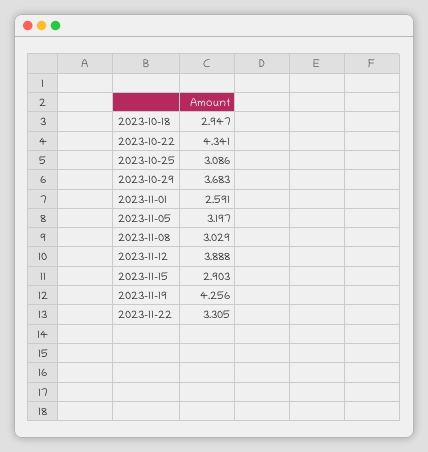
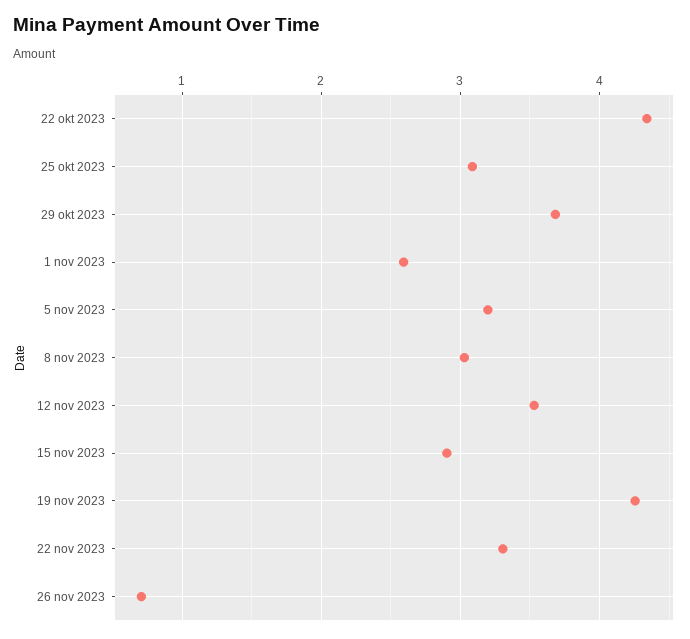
2023-10-18: 2.947 -> none
2023-11-12: 3.888 -> 3.5
26 nov 2023: none -> 0.7

